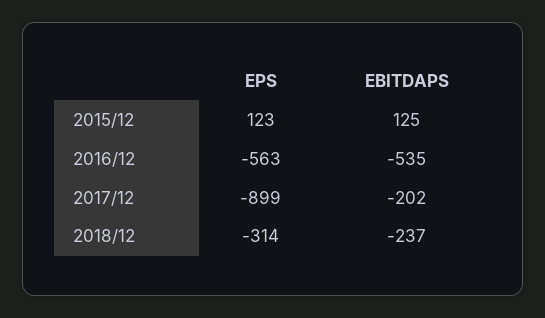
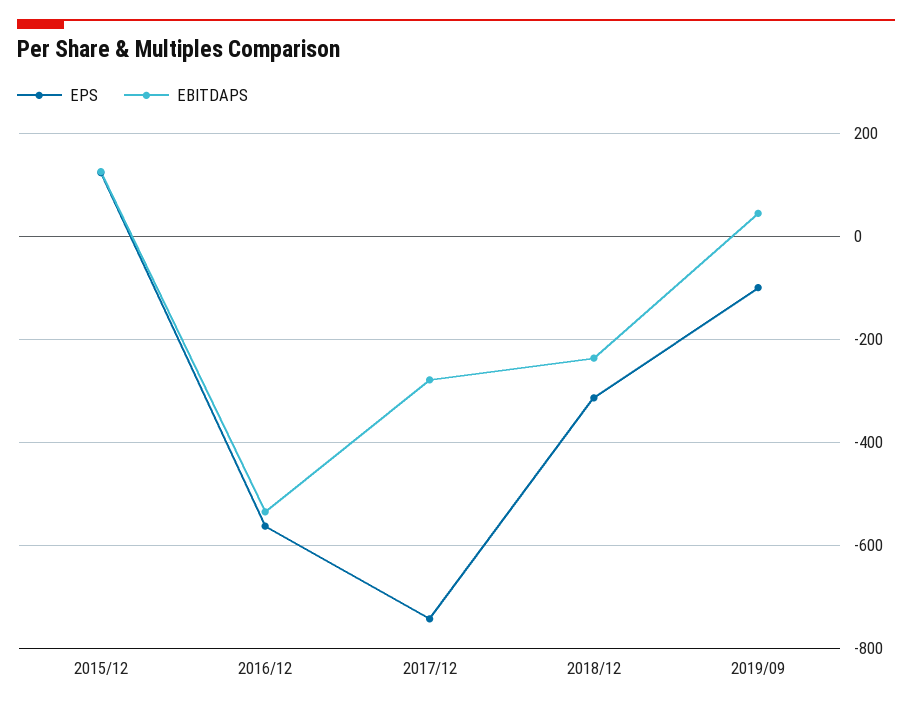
EPS, 2017/12: -899 -> -740
EBITDAPS, 2017/12: -202 -> -280
EPS, 2019/09: none -> -100
EBITDAPS, 2019/09: none -> 40

